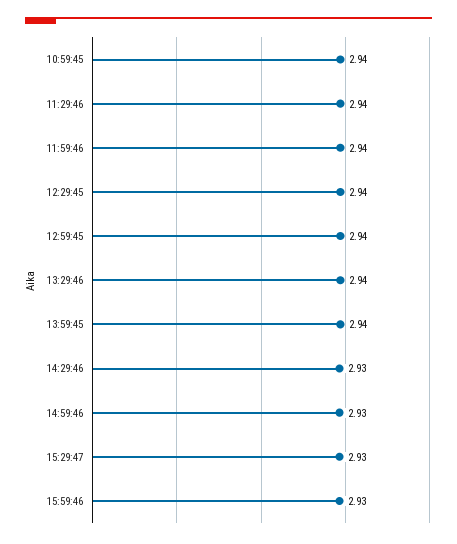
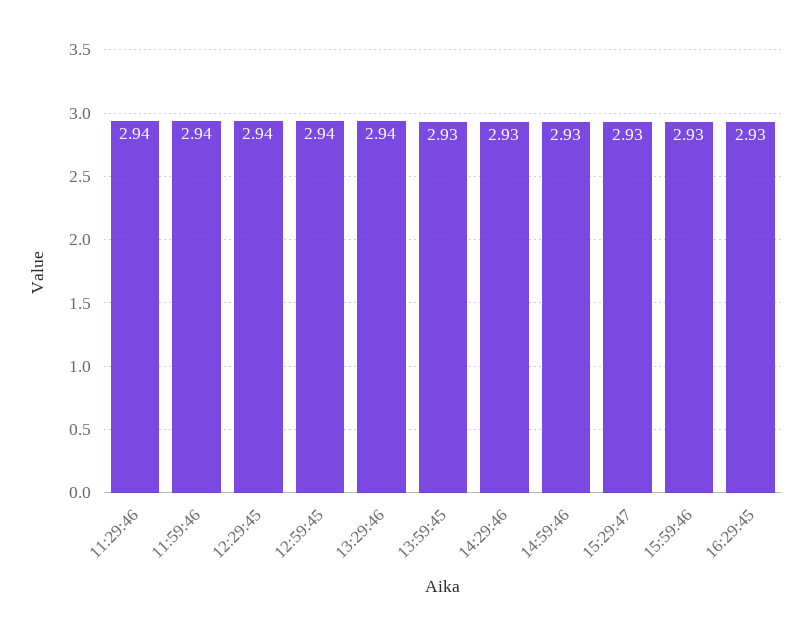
10:59:45: 2.94 -> none
13:59:45: 2.94 -> 2.93
16:29:45: none -> 2.93

